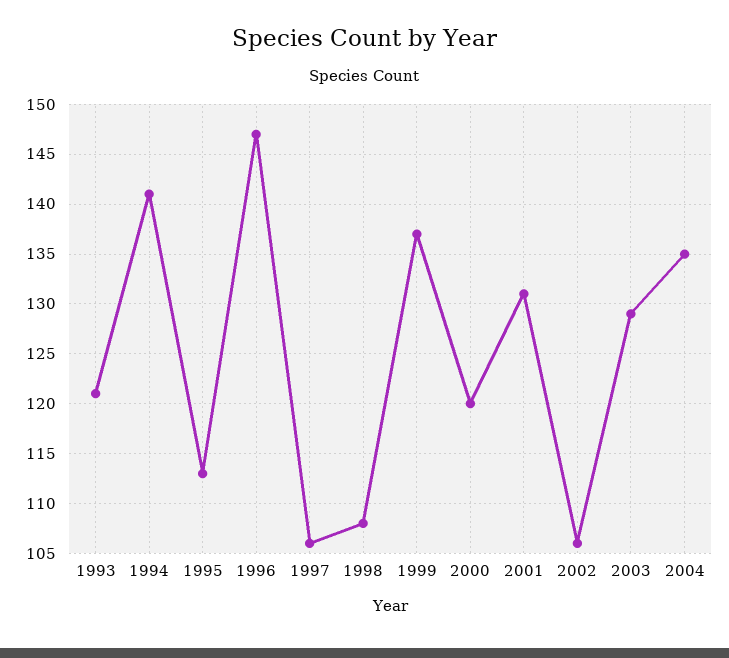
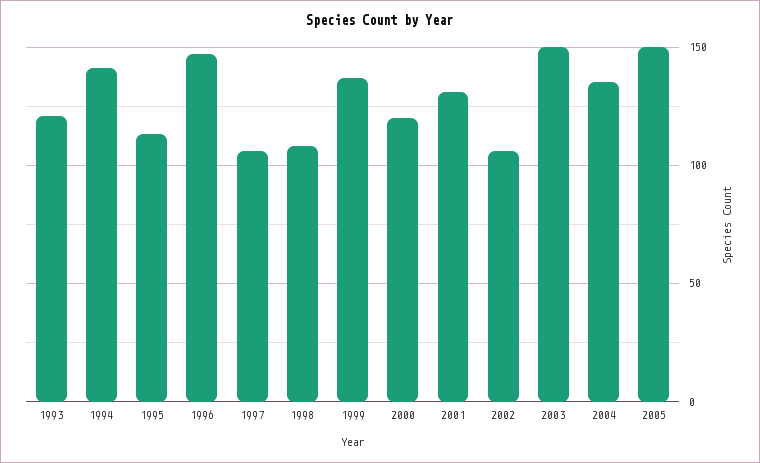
2003: 129 -> 150
2005: none -> 150

